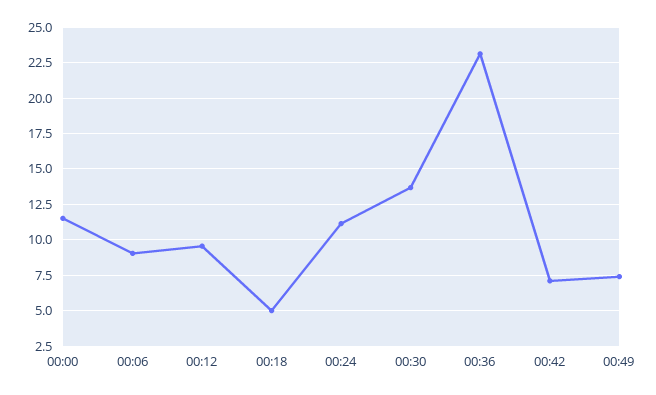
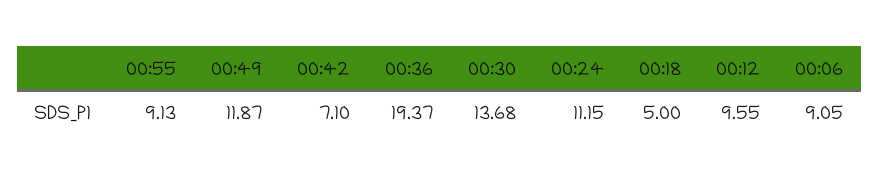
00:00: 11.5 -> none
00:36: 23 -> 19.37
00:49: 7.5 -> 11.87
00:55: none -> 9.13

